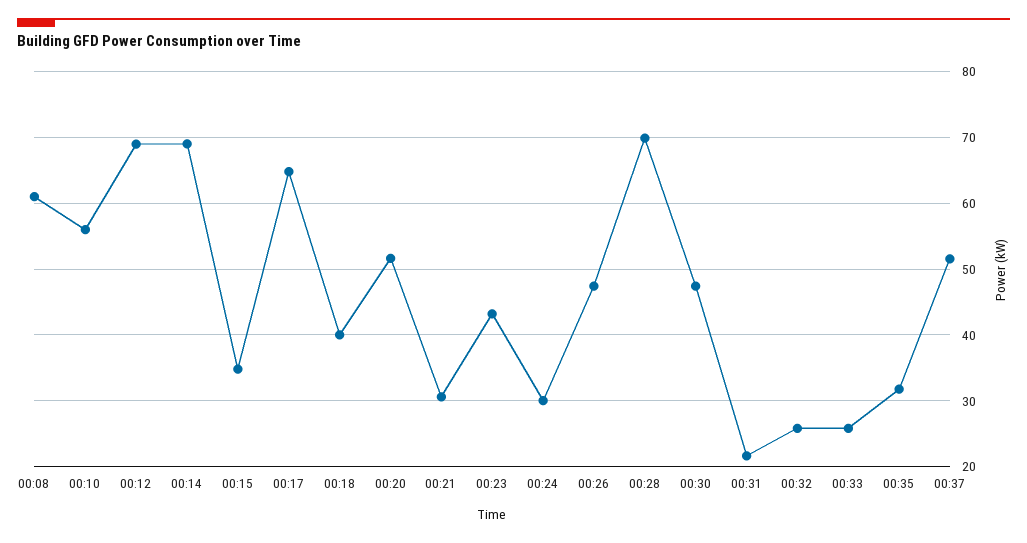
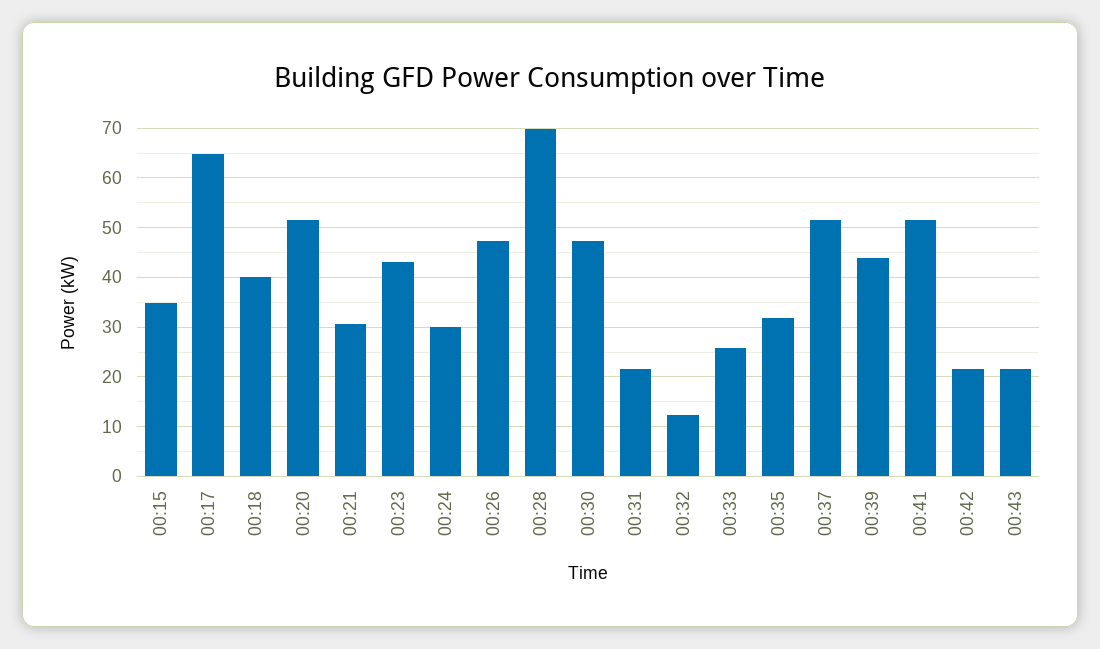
00:08: 61 -> none
00:10: 56 -> none
00:12: 69 -> none
00:14: 69 -> none
00:32: 26 -> 12
00:39: none -> 44
00:41: none -> 52
00:42: none -> 22
00:43: none -> 22

